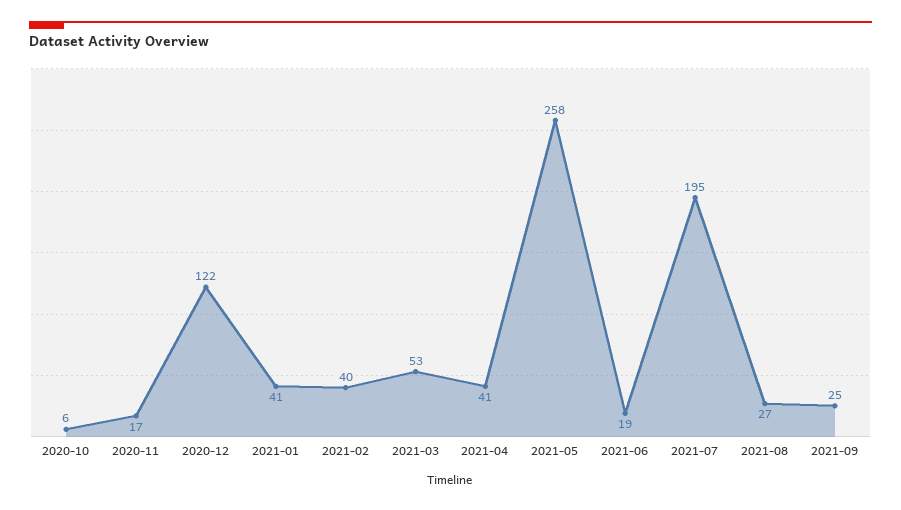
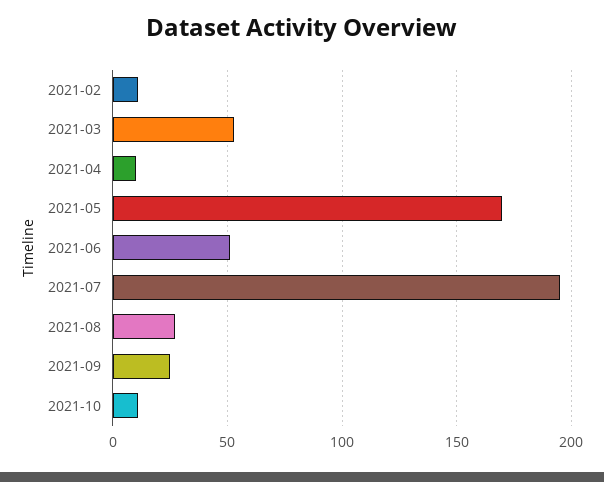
2020-10: 6 -> none
2020-11: 17 -> none
2020-12: 122 -> none
2021-01: 41 -> none
2021-02: 40 -> 10
2021-04: 41 -> 10
2021-05: 258 -> 170
2021-06: 19 -> 50
2021-10: none -> 10

